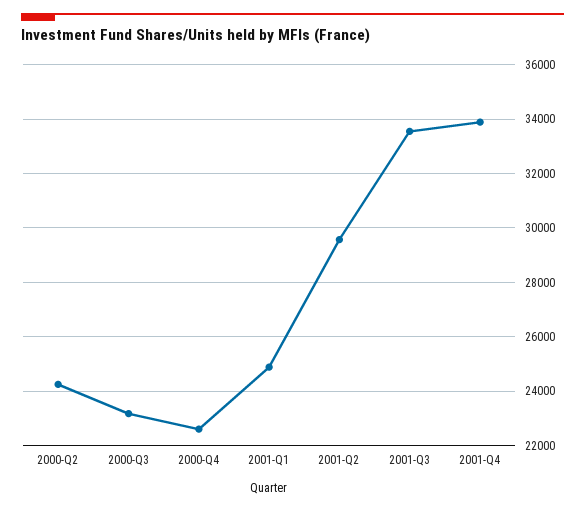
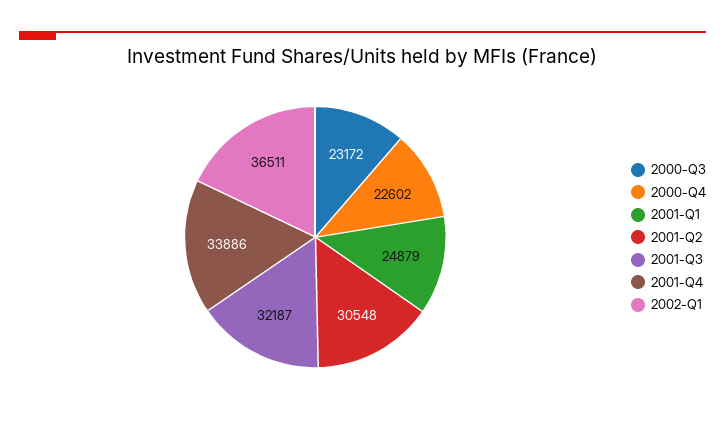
2000-Q2: 24250 -> none
2001-Q2: 29500 -> 30548
2001-Q3: 33500 -> 32187
2002-Q1: none -> 36511

